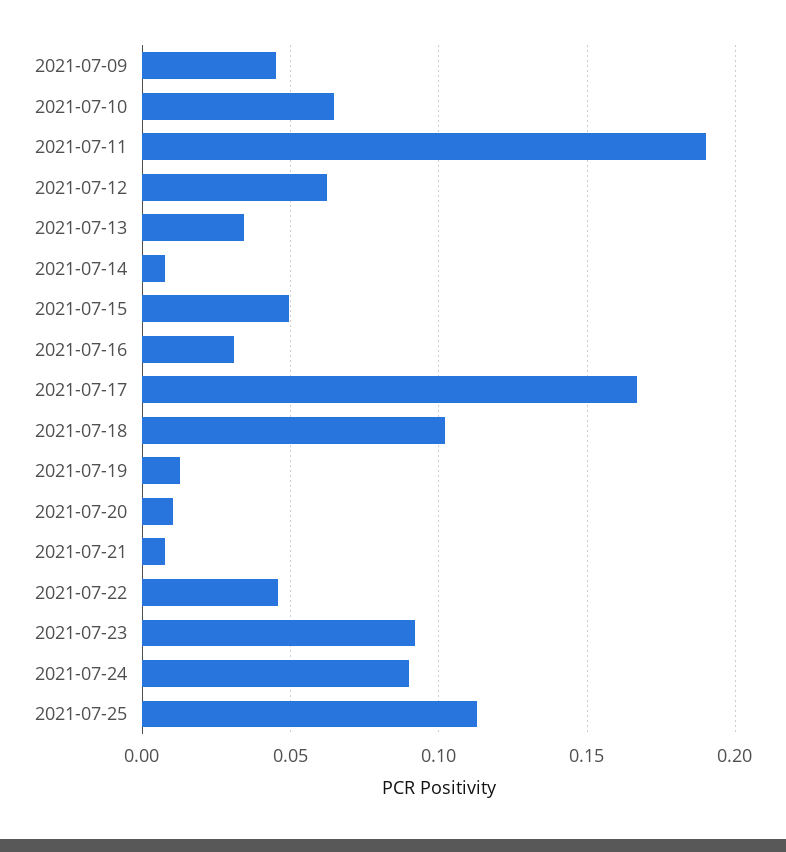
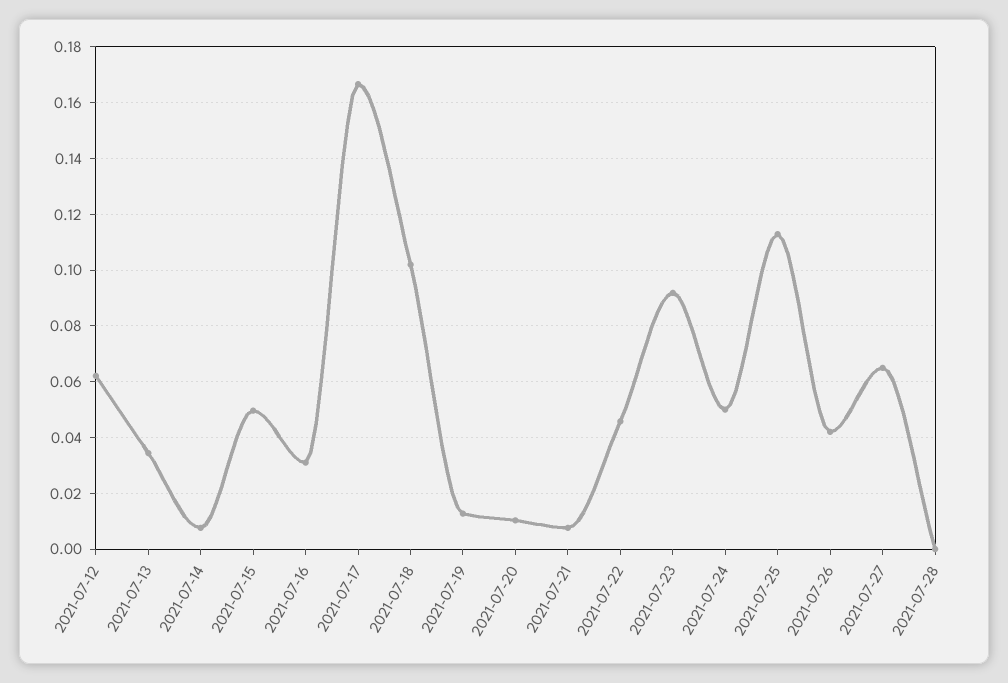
2021-07-09: 0.045 -> none
2021-07-10: 0.065 -> none
2021-07-11: 0.19 -> none
2021-07-24: 0.09 -> 0.05
2021-07-26: none -> 0.0425
2021-07-27: none -> 0.065
2021-07-28: none -> 0

